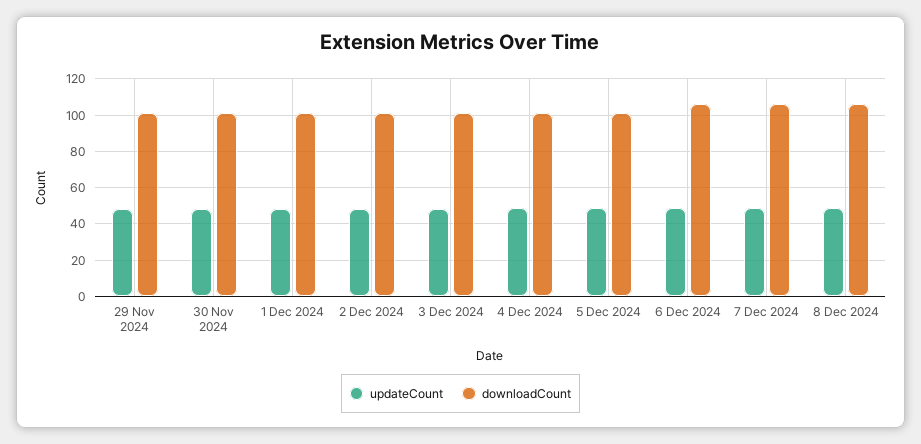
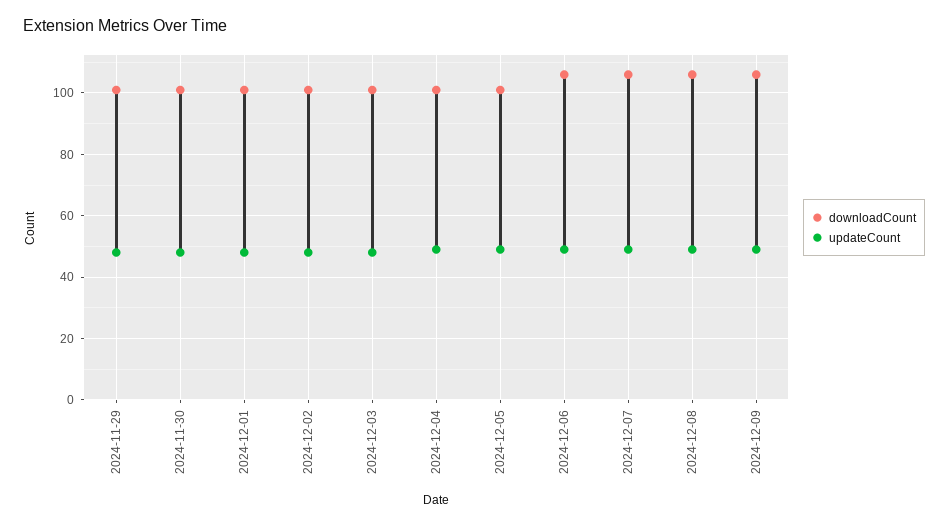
downloadCount, 2024-12-09: none -> 105
updateCount, 2024-12-09: none -> 50

